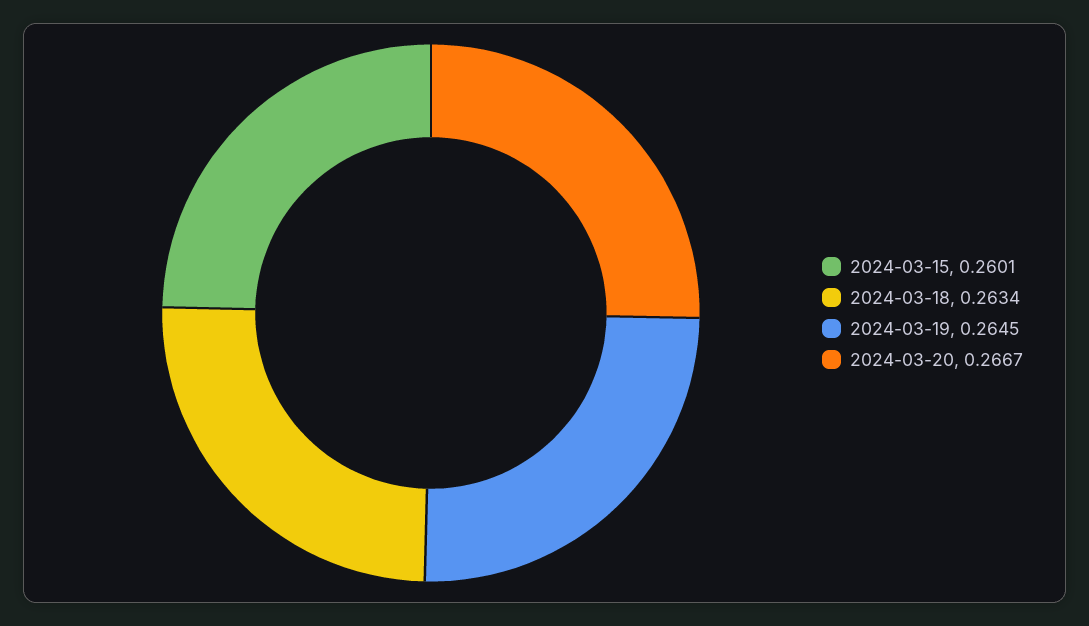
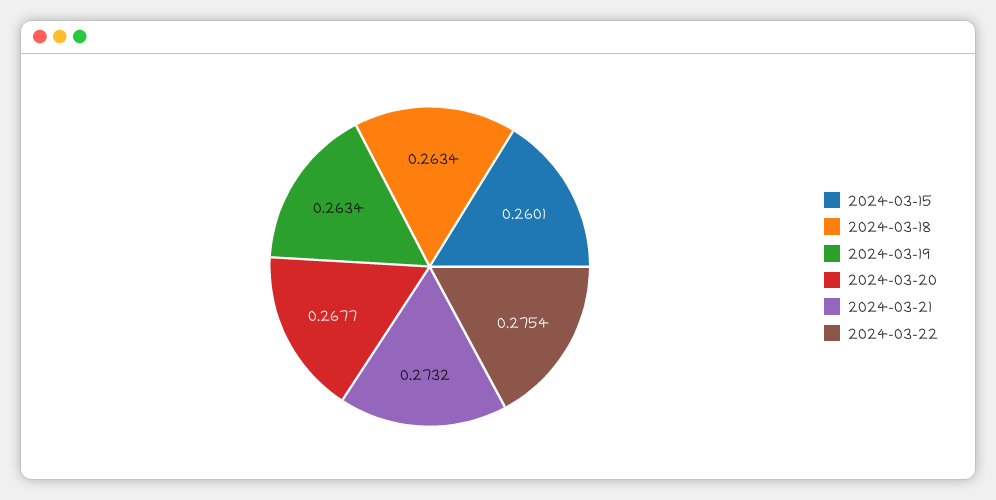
2024-03-19: 0.2645 -> 0.2634
2024-03-20: 0.2667 -> 0.2677
2024-03-21: none -> 0.2732
2024-03-22: none -> 0.2754

